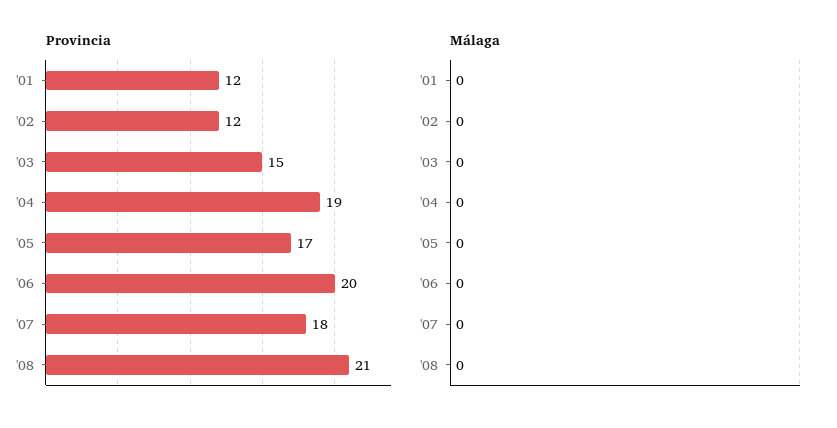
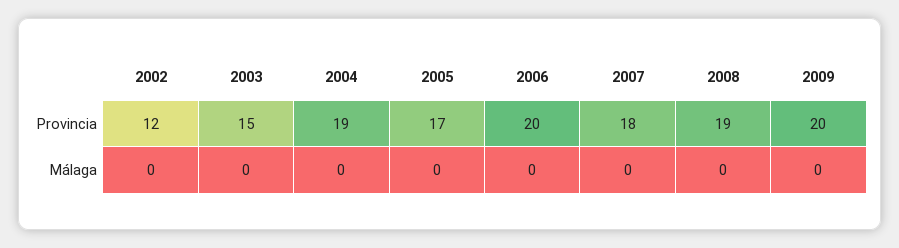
Provincia, '01: 12 -> none
Provincia, '08: 21 -> 19
Málaga, '01: 0 -> none
Provincia, 2009: none -> 20
Málaga, 2009: none -> 0

